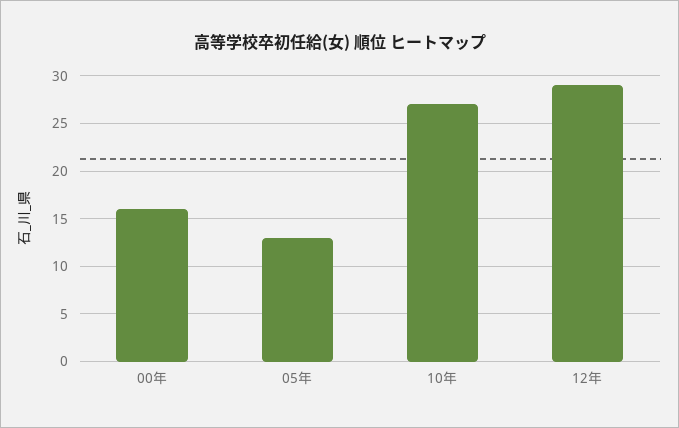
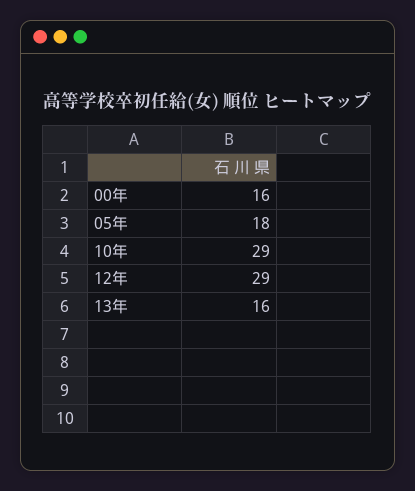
05年: 13 -> 18
10年: 27 -> 29
13年: none -> 16

